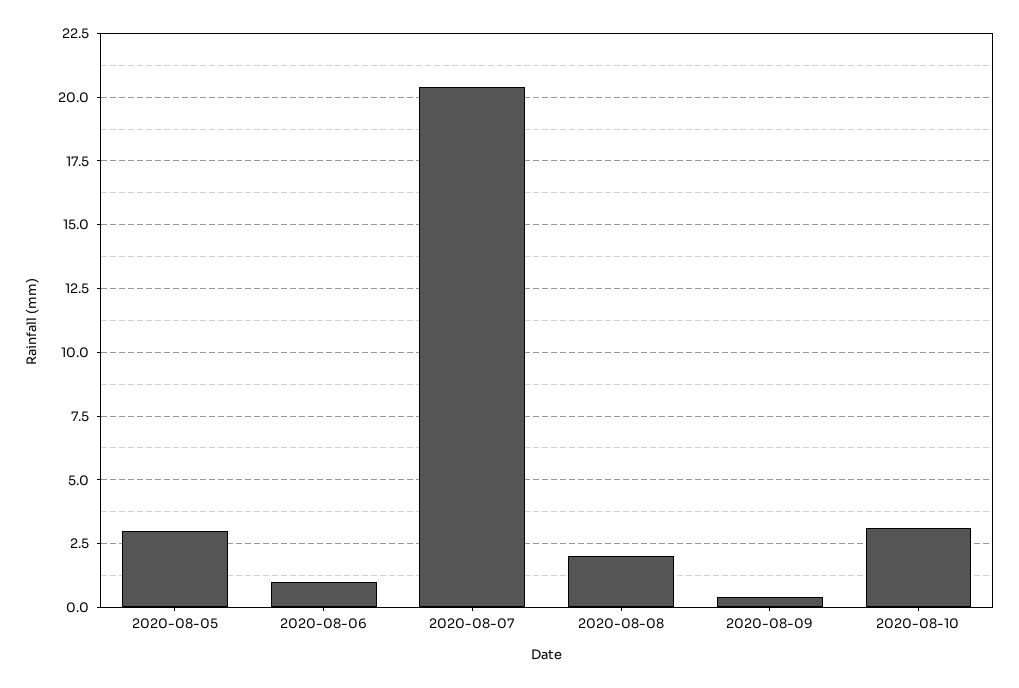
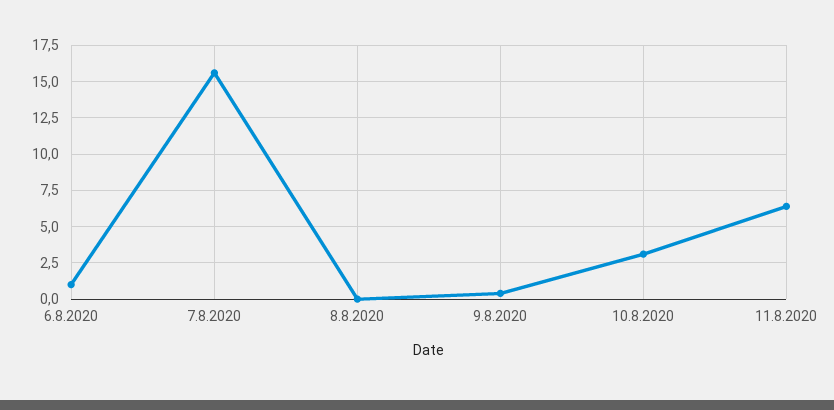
2020-08-05: 3 -> none
2020-08-07: 20.5 -> 15.5
2020-08-08: 2 -> 0
11.8.2020: none -> 6.5

